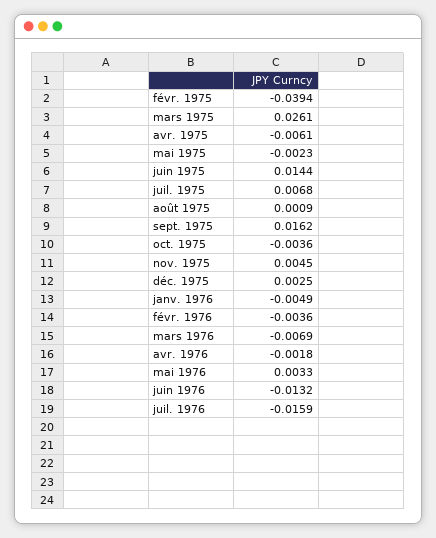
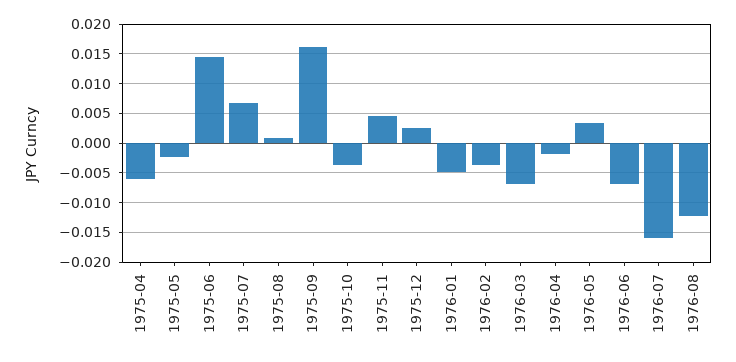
févr. 1975: -0.0394 -> none
mars 1975: 0.0261 -> none
juin 1976: -0.0132 -> -0.0075
1976-08: none -> -0.0125

